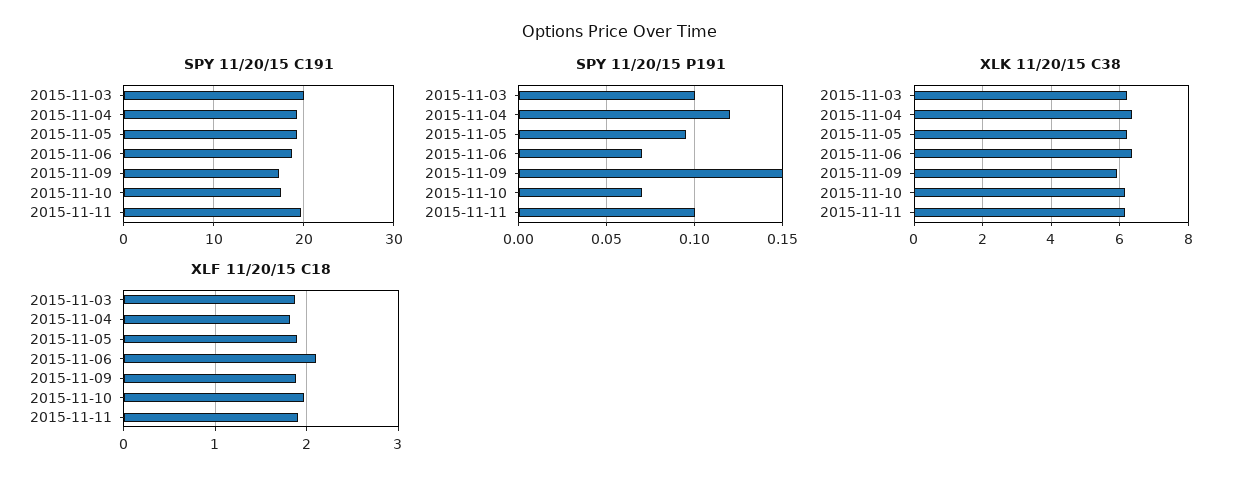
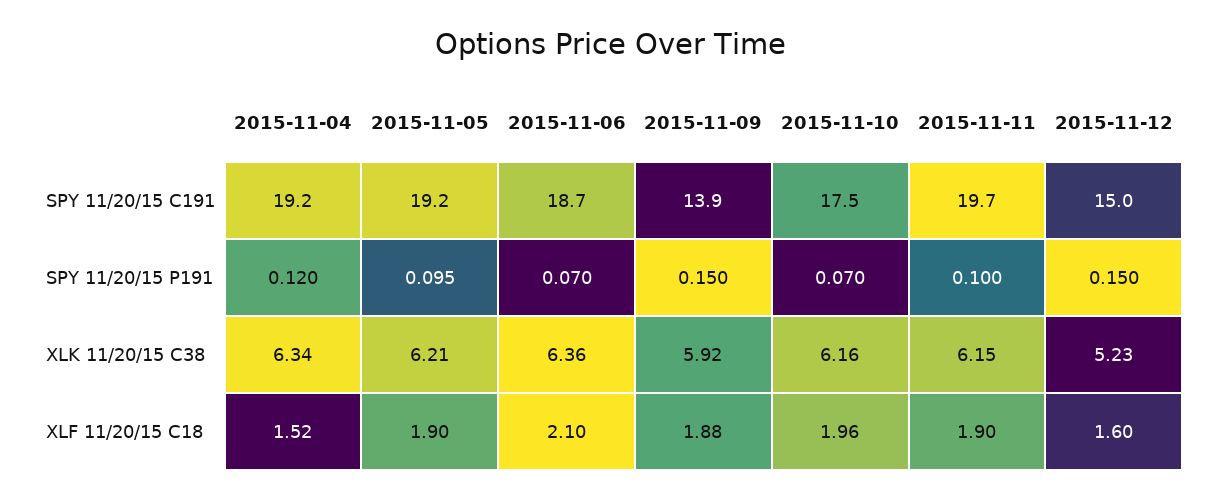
SPY 11/20/15 C191, 2015-11-03: 20 -> none
SPY 11/20/15 C191, 2015-11-09: 17 -> 13.9
SPY 11/20/15 P191, 2015-11-03: 0.1 -> none
XLK 11/20/15 C38, 2015-11-03: 6.2 -> none
XLF 11/20/15 C18, 2015-11-03: 1.9 -> none
XLF 11/20/15 C18, 2015-11-04: 1.8 -> 1.52
SPY 11/20/15 C191, 2015-11-12: none -> 15
SPY 11/20/15 P191, 2015-11-12: none -> 0.15
XLK 11/20/15 C38, 2015-11-12: none -> 5.23
XLF 11/20/15 C18, 2015-11-12: none -> 1.6

